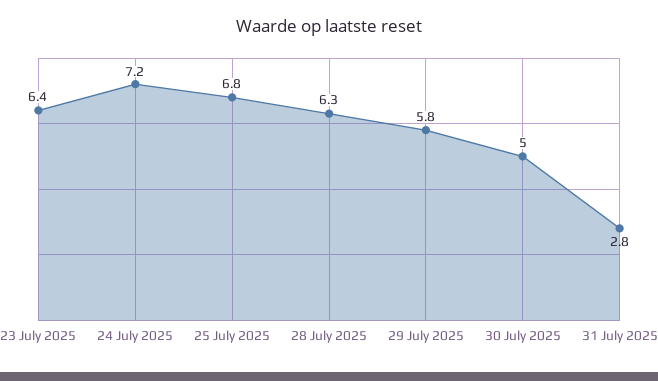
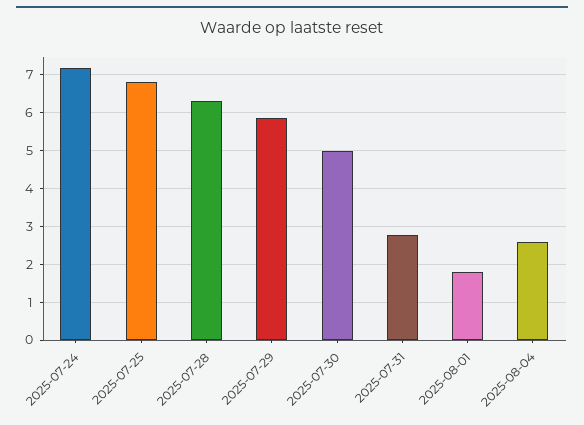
23 July 2025: 6.4 -> none
2025-08-01: none -> 1.8
2025-08-04: none -> 2.6

